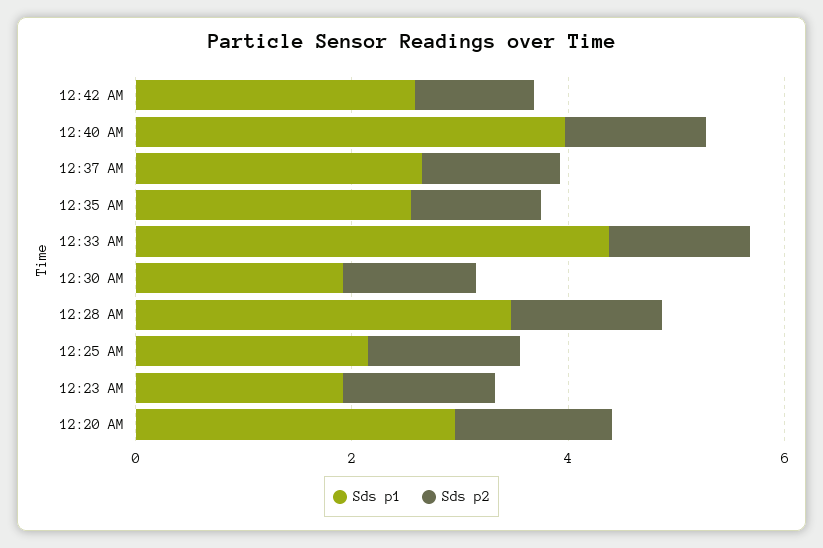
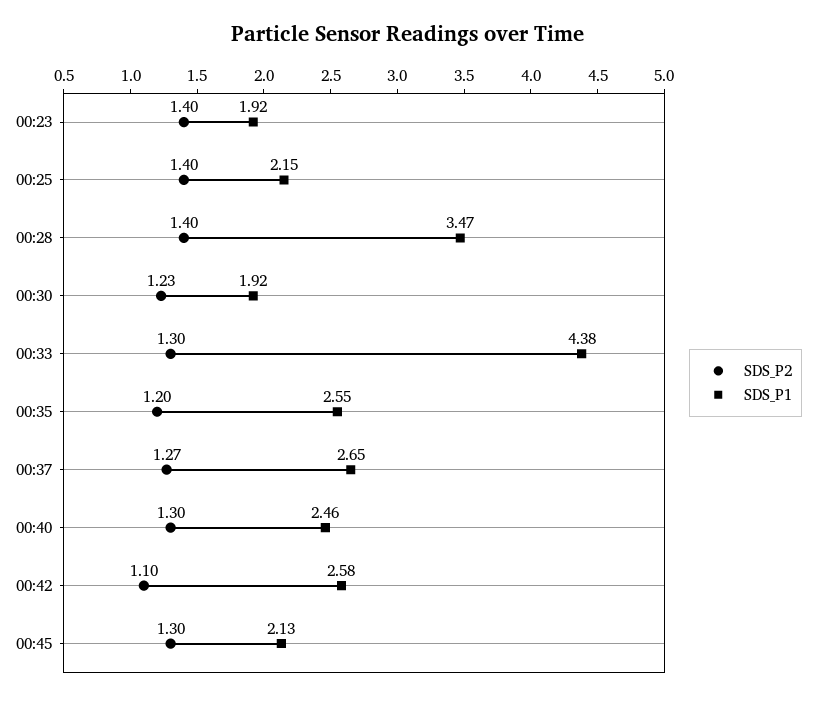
Sds p1, 12:40 AM: 4 -> 2.46
Sds p1, 12:20 AM: 3 -> none
Sds p2, 12:20 AM: 1.5 -> none
Sds p2, 00:45: none -> 1.3
Sds p1, 00:45: none -> 2.13

